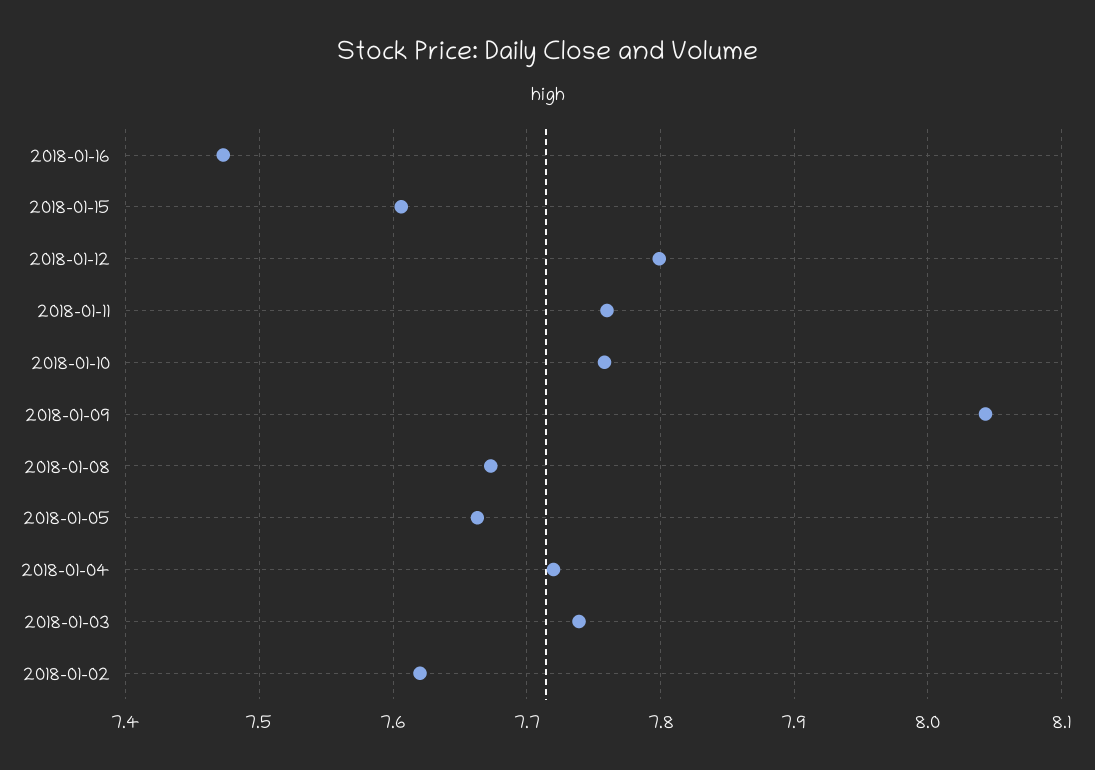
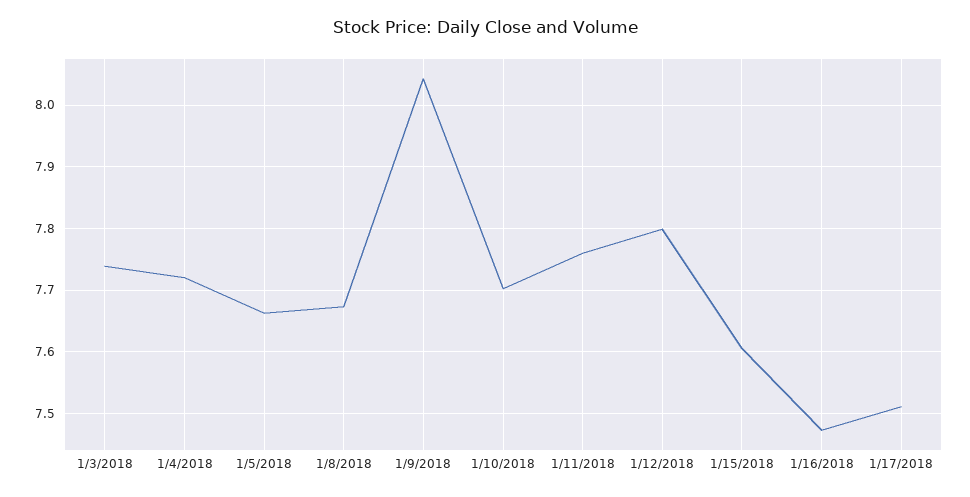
2018-01-10: 7.76 -> 7.7
2018-01-02: 7.62 -> none
1/17/2018: none -> 7.51

